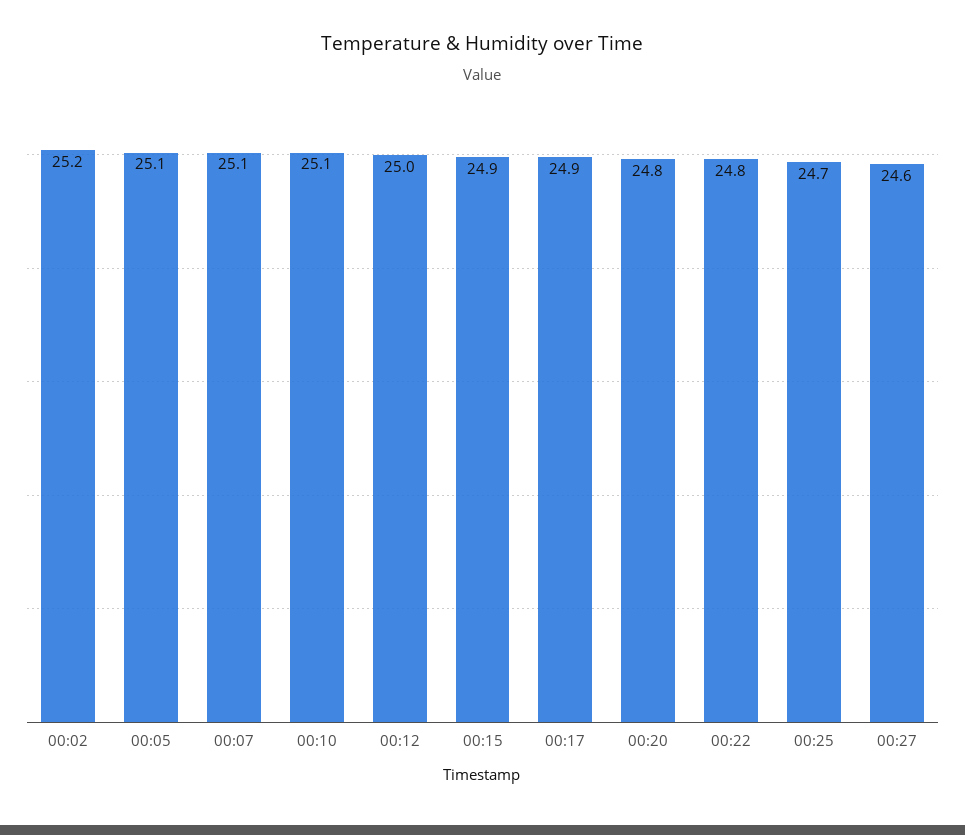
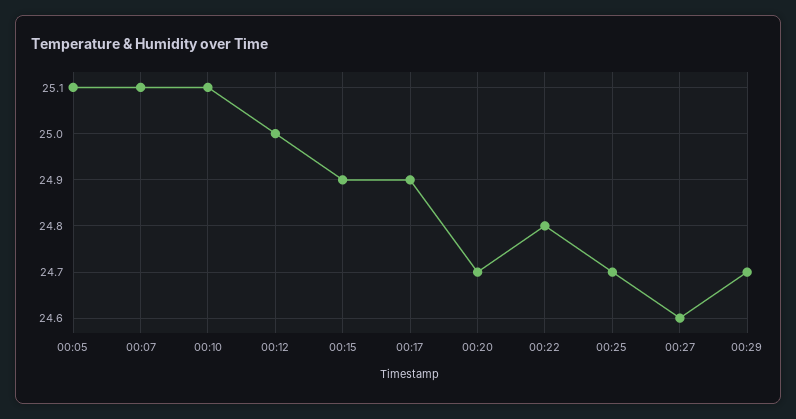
00:02: 25.2 -> none
00:20: 24.8 -> 24.7
00:29: none -> 24.7

